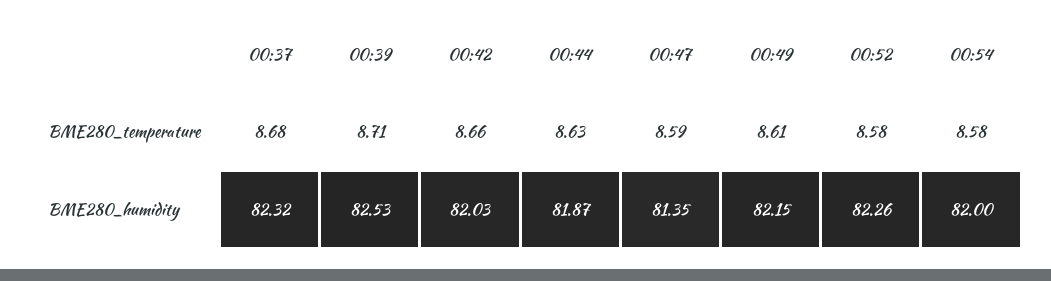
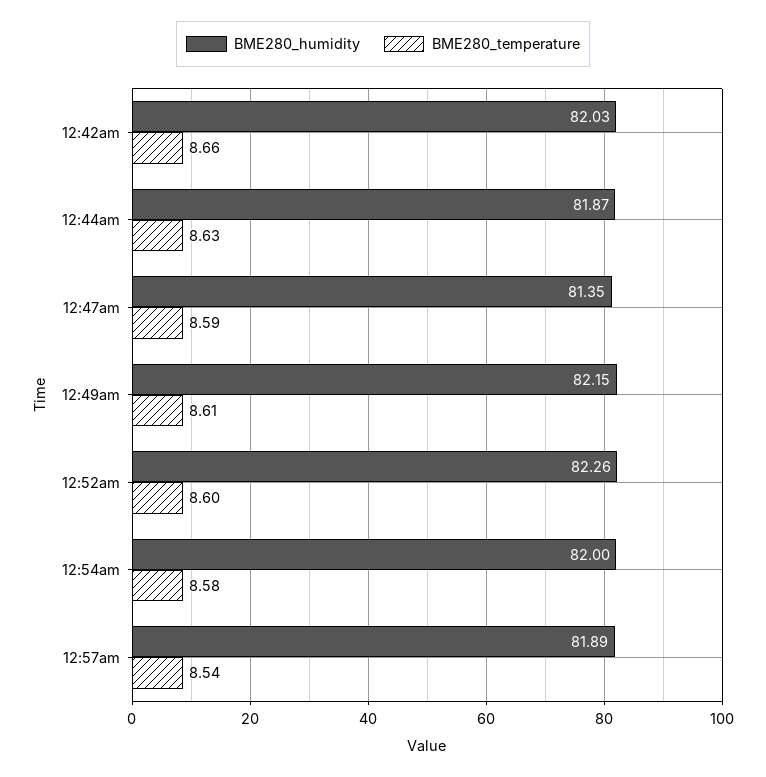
BME280_temperature, 00:37: 8.68 -> none
BME280_temperature, 00:39: 8.71 -> none
BME280_temperature, 00:52: 8.58 -> 8.6
BME280_humidity, 00:37: 82.32 -> none
BME280_humidity, 00:39: 82.53 -> none
BME280_humidity, 12:57am: none -> 81.89
BME280_temperature, 12:57am: none -> 8.54

